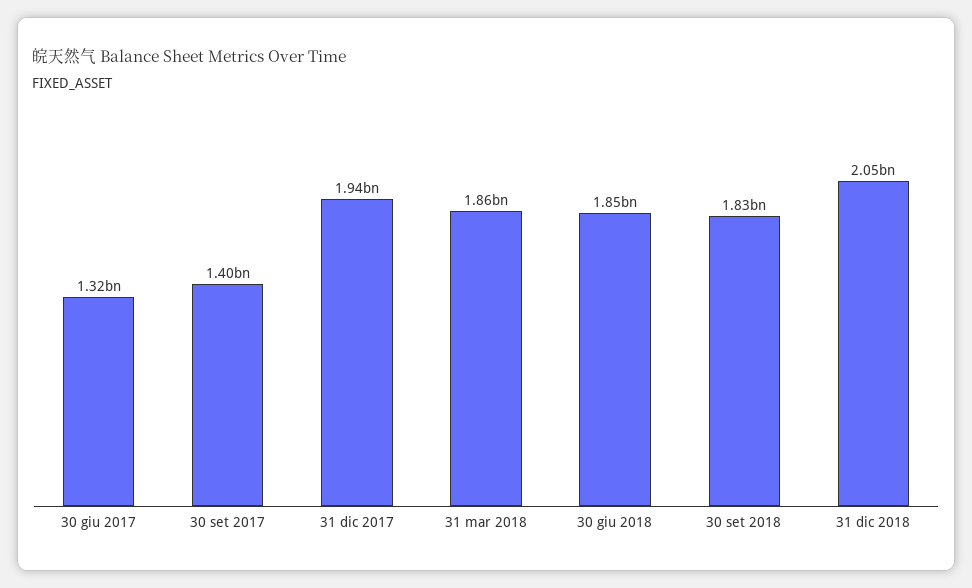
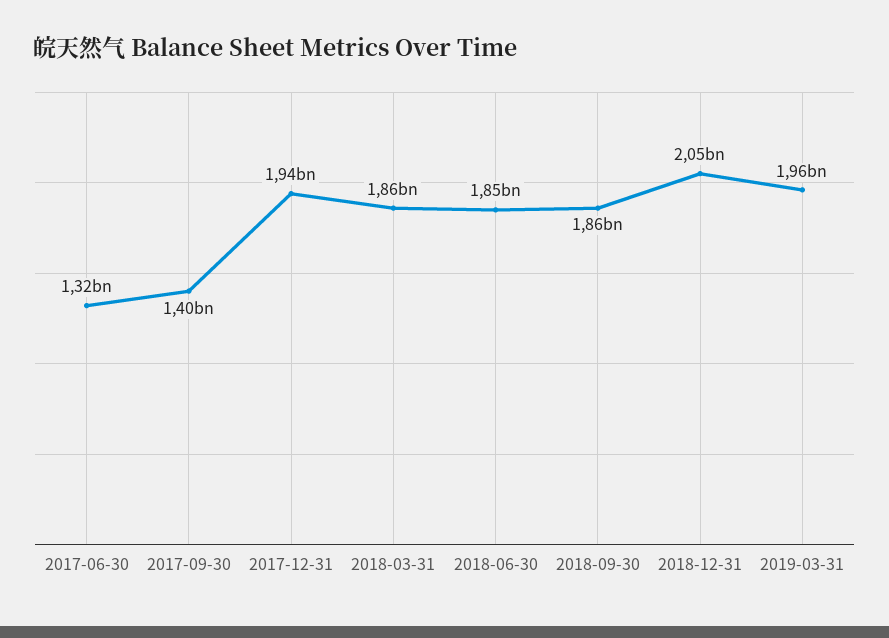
30 set 2018: 1830000000 -> 1860000000
2019-03-31: none -> 1960000000

